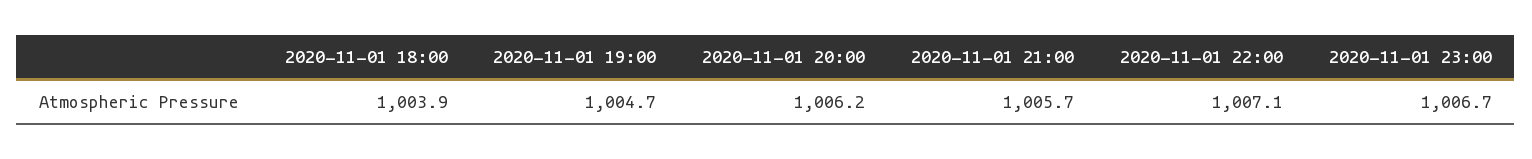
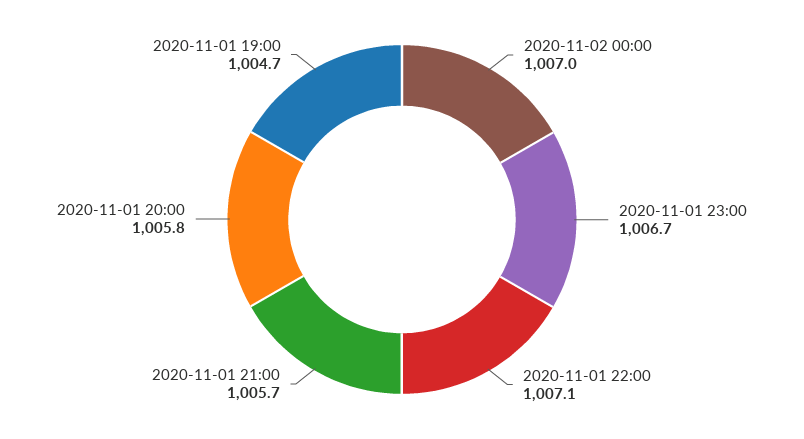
2020-11-01 18:00: 1003.9 -> none
2020-11-01 20:00: 1006.2 -> 1005.8
2020-11-02 00:00: none -> 1007

